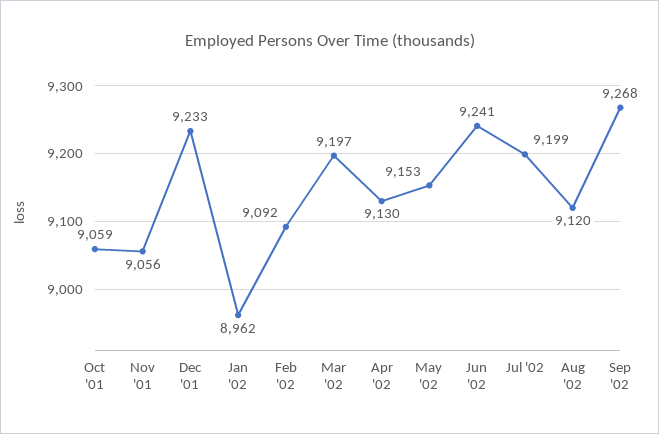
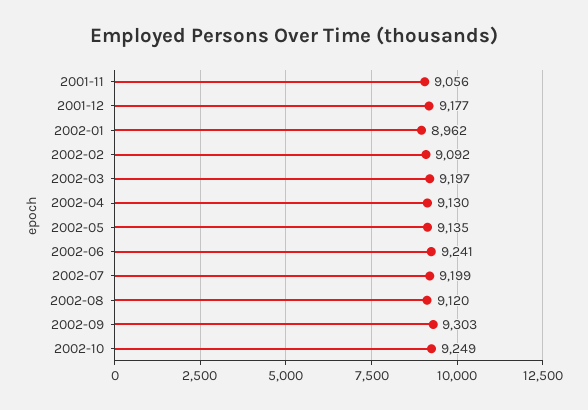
Oct '01: 9059 -> none
Dec '01: 9233 -> 9177
May '02: 9153 -> 9135
Sep '02: 9268 -> 9303
2002-10: none -> 9249

